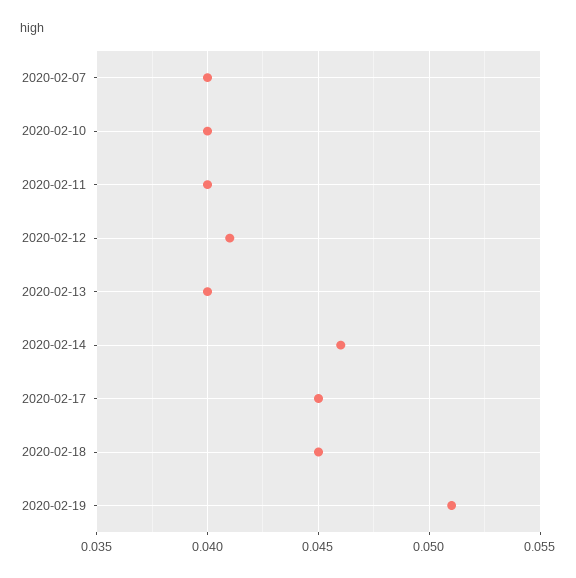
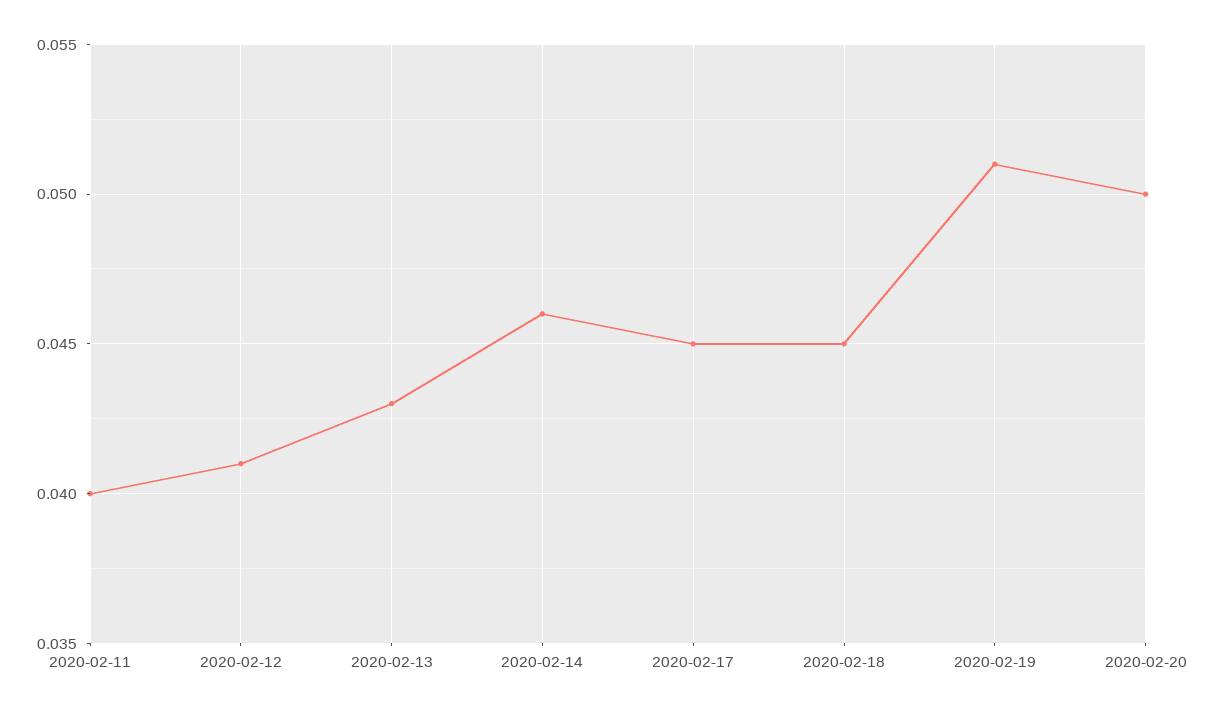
2020-02-07: 0.04 -> none
2020-02-10: 0.04 -> none
2020-02-13: 0.04 -> 0.043
2020-02-20: none -> 0.05

